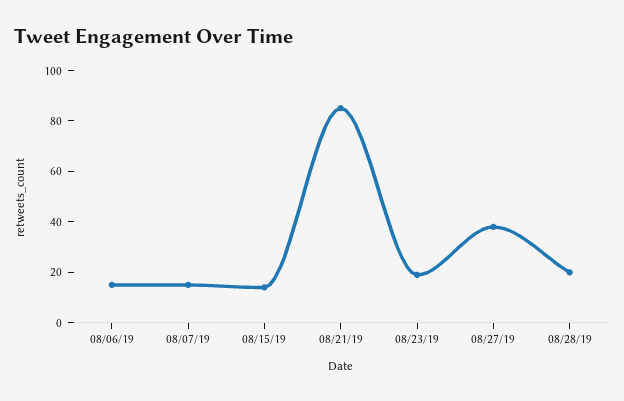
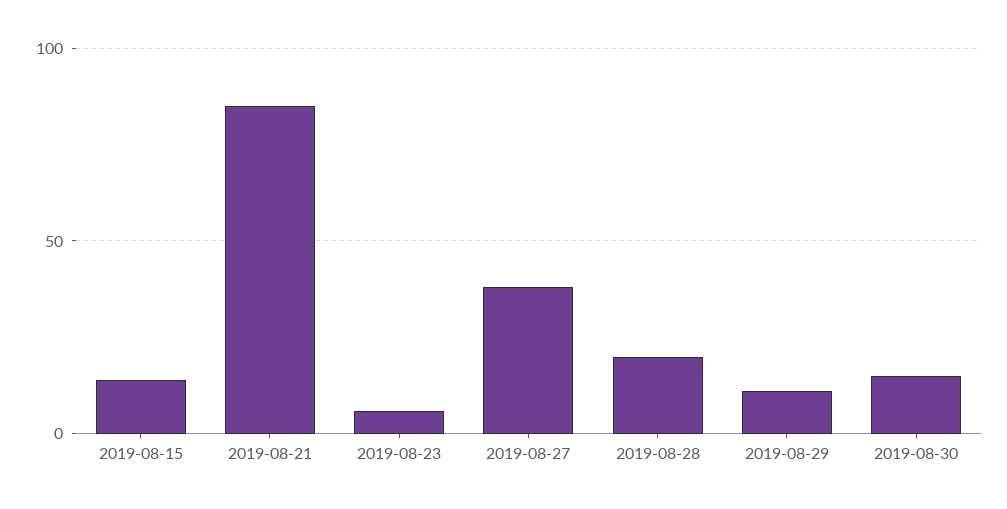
08/06/19: 15 -> none
08/07/19: 15 -> none
08/23/19: 20 -> 5
2019-08-29: none -> 10
2019-08-30: none -> 15

